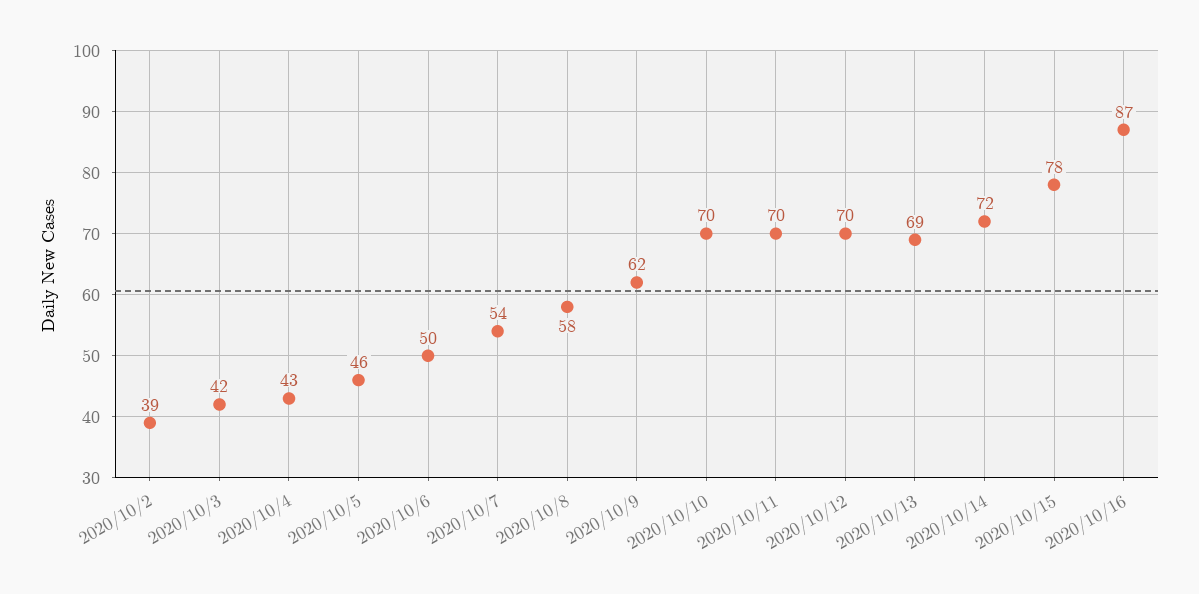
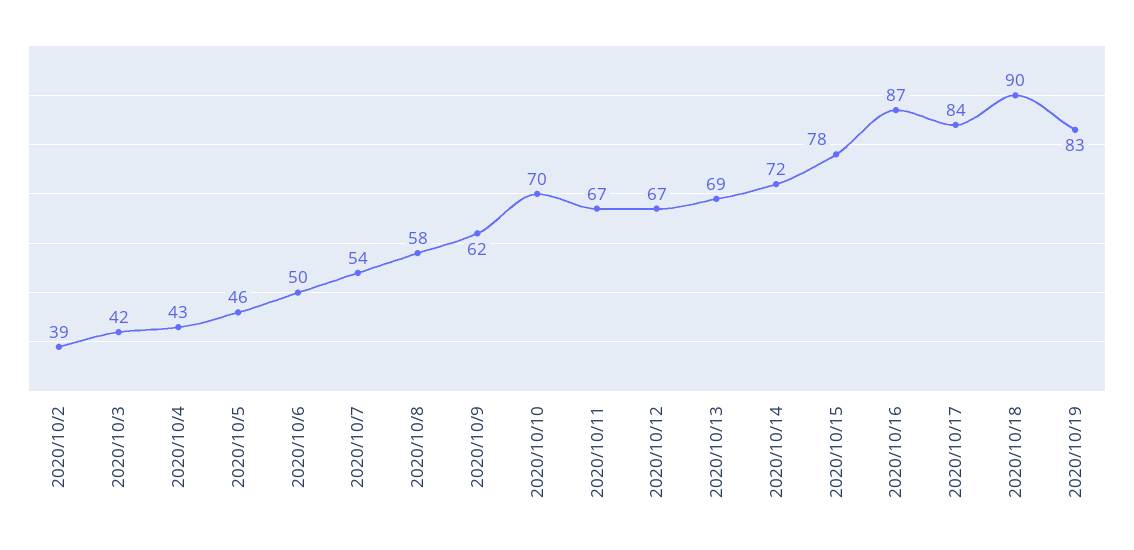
2020/10/11: 70 -> 67
2020/10/12: 70 -> 67
2020/10/17: none -> 84
2020/10/18: none -> 90
2020/10/19: none -> 83

